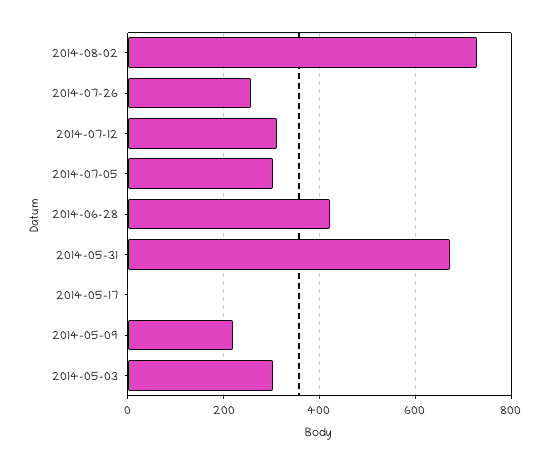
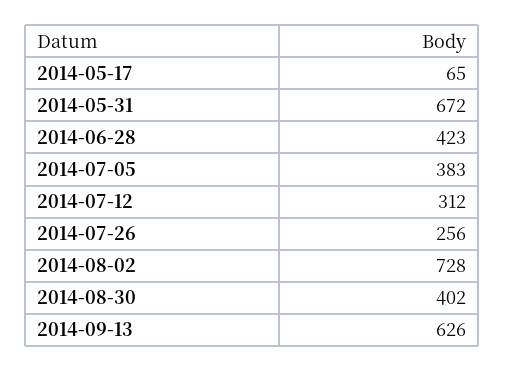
2014-07-05: 300 -> 383
2014-05-17: 0 -> 65
2014-05-09: 220 -> none
2014-05-03: 300 -> none
2014-08-30: none -> 402
2014-09-13: none -> 626

